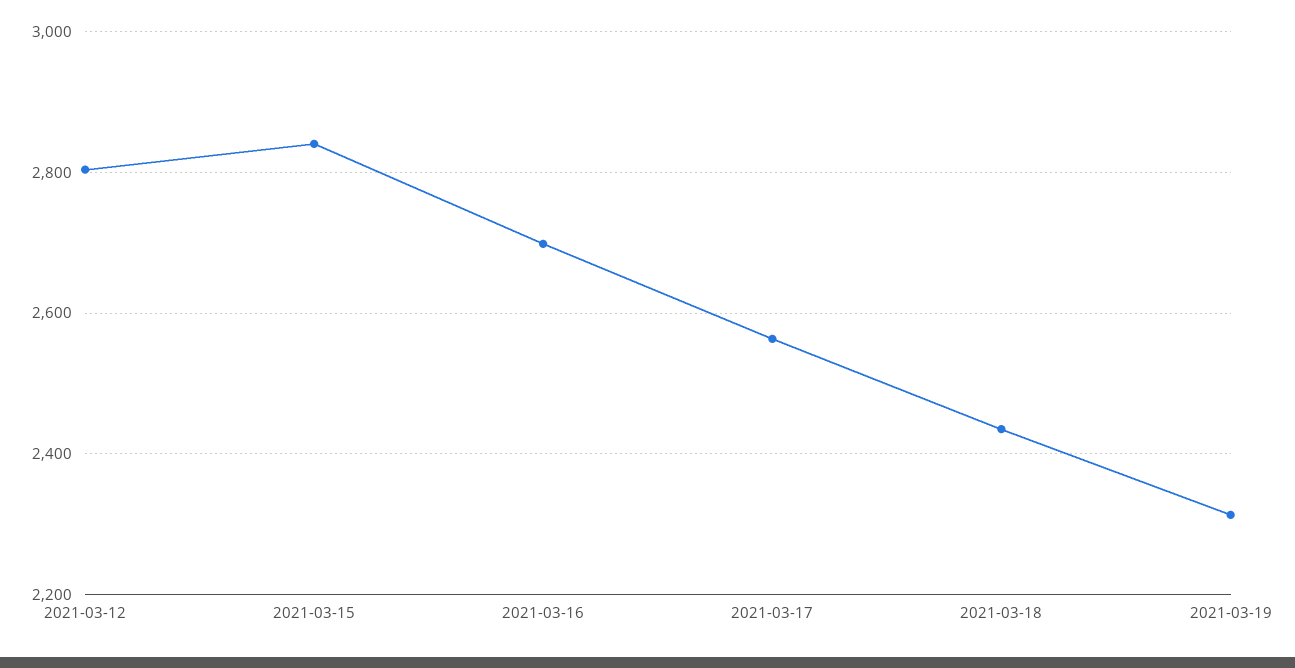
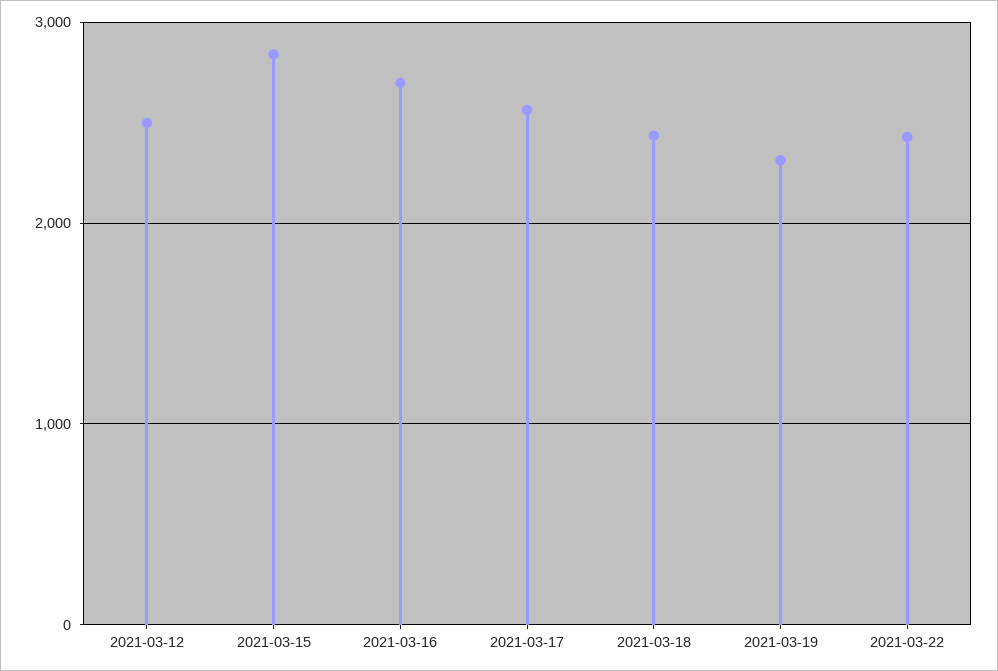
2021-03-12: 2800 -> 2500
2021-03-22: none -> 2400

